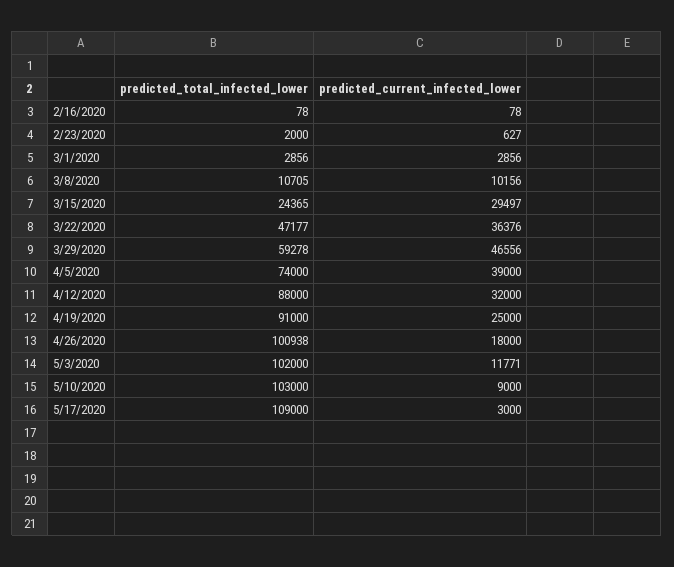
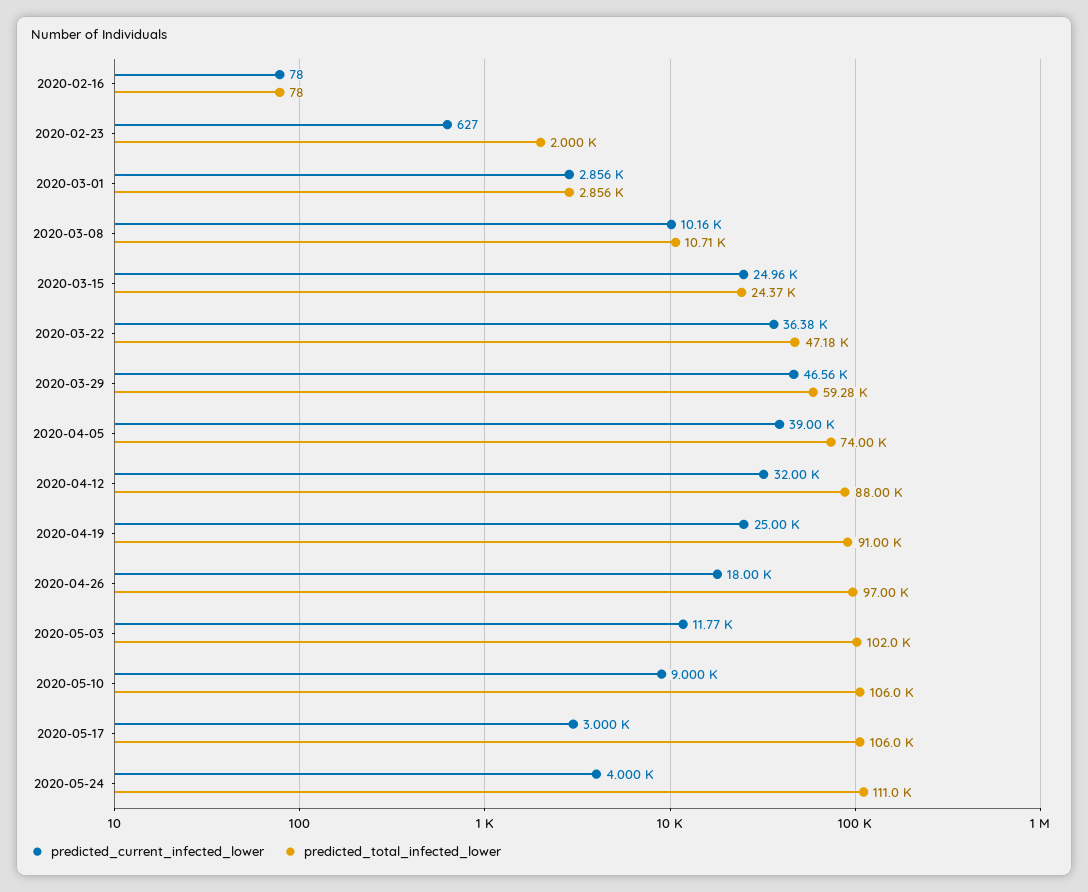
predicted_current_infected_lower, 3/15/2020: 29497 -> 24960
predicted_total_infected_lower, 4/26/2020: 100938 -> 97000
predicted_total_infected_lower, 5/10/2020: 103000 -> 106000
predicted_total_infected_lower, 5/17/2020: 109000 -> 106000
predicted_current_infected_lower, 2020-05-24: none -> 4000
predicted_total_infected_lower, 2020-05-24: none -> 111000

